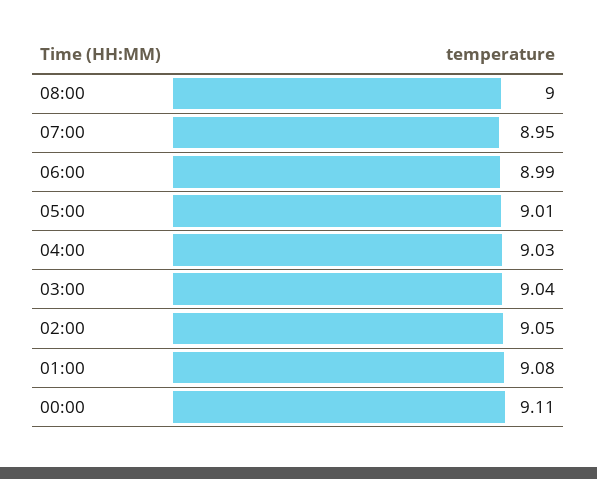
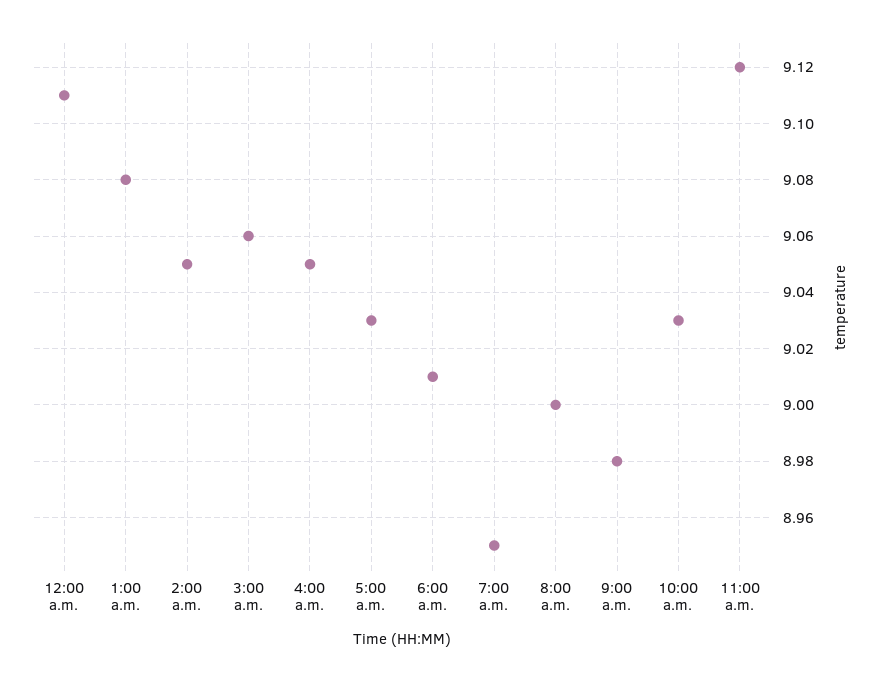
06:00: 8.99 -> 9.01
05:00: 9.01 -> 9.03
04:00: 9.03 -> 9.05
03:00: 9.04 -> 9.06
9:00 a.m.: none -> 8.98
10:00 a.m.: none -> 9.03
11:00 a.m.: none -> 9.12

